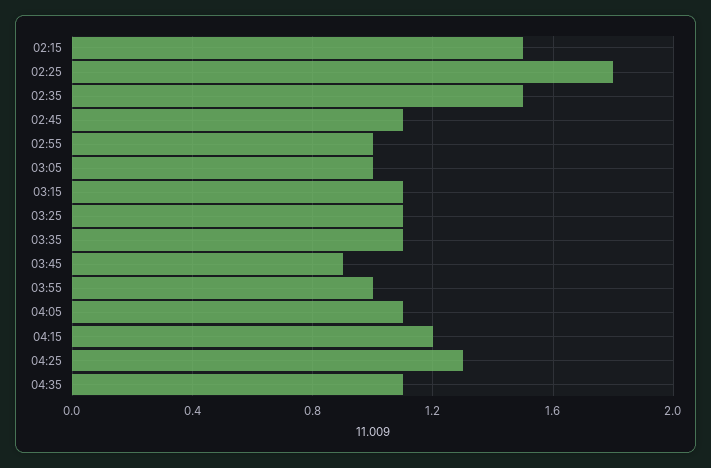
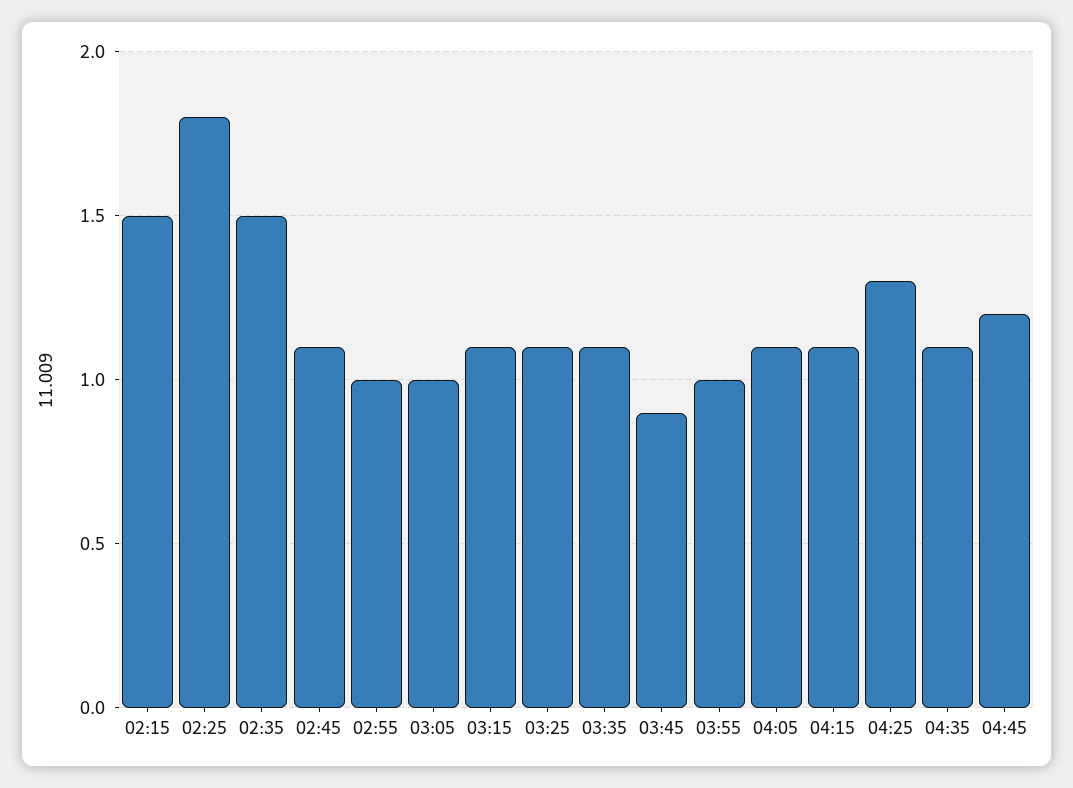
04:15: 1.2 -> 1.1
04:45: none -> 1.2

